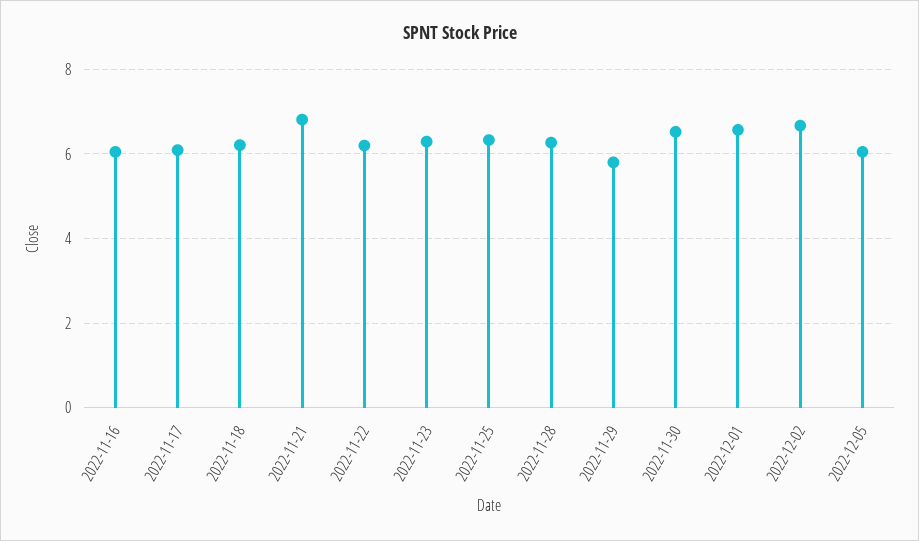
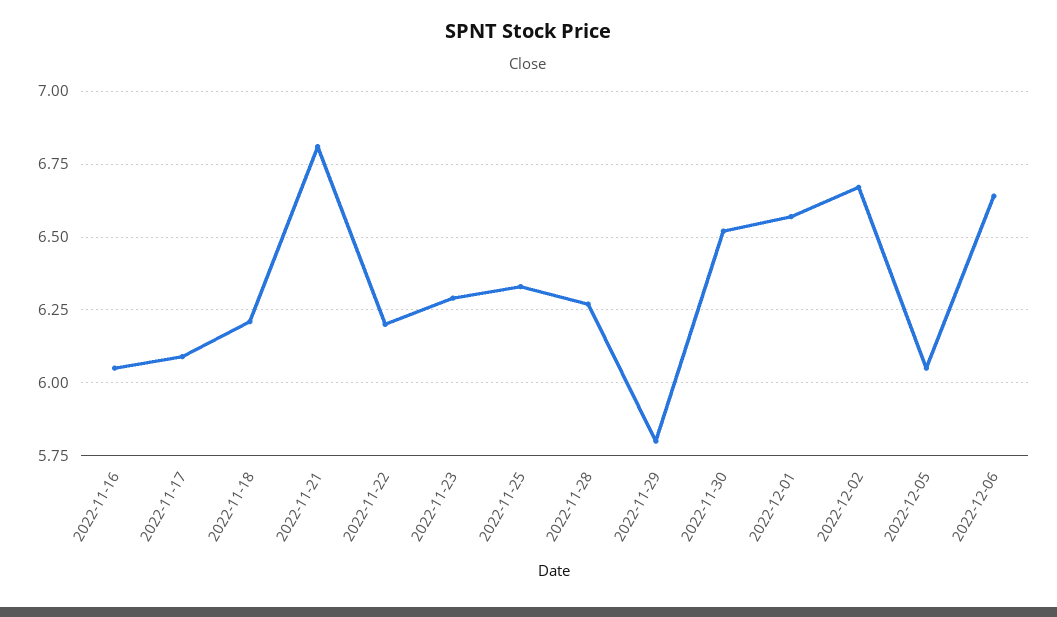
2022-12-06: none -> 6.65

